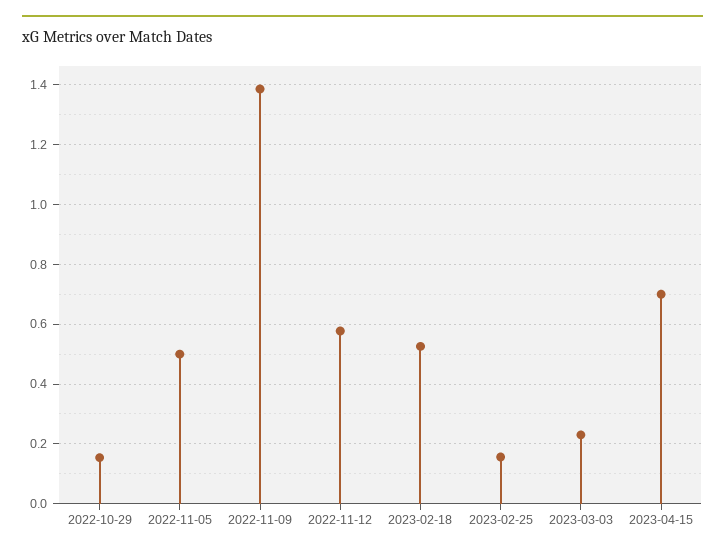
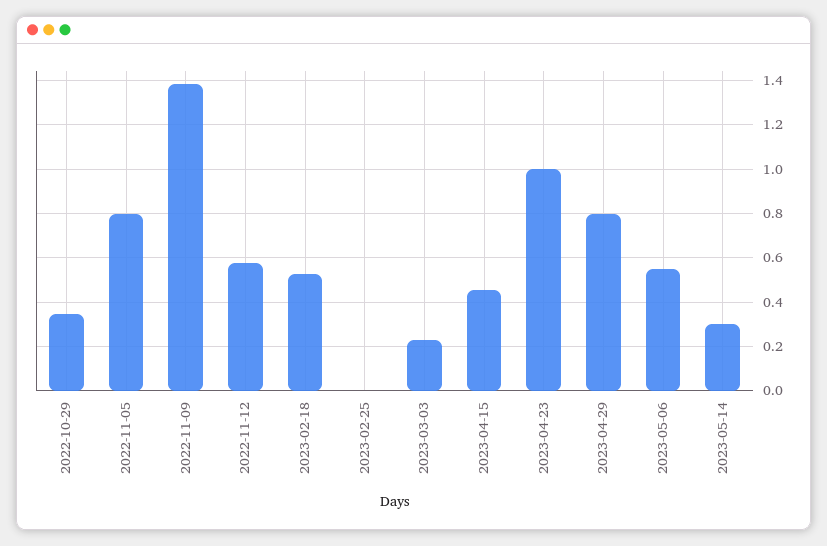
2022-10-29: 0.15 -> 0.35
2022-11-05: 0.5 -> 0.8
2023-02-25: 0.15 -> 0
2023-04-15: 0.7 -> 0.45
2023-04-23: none -> 1
2023-04-29: none -> 0.8
2023-05-06: none -> 0.55
2023-05-14: none -> 0.3

